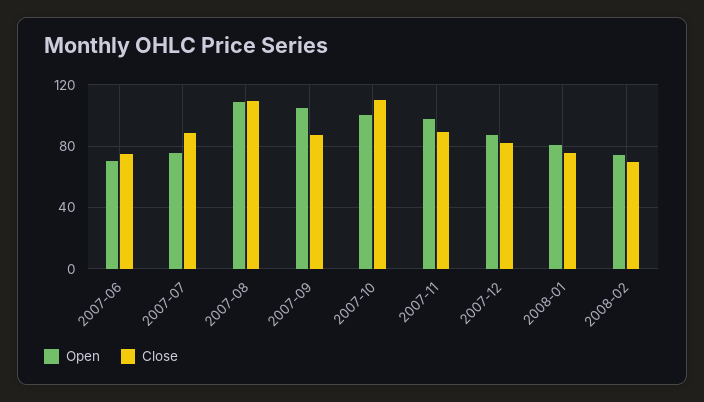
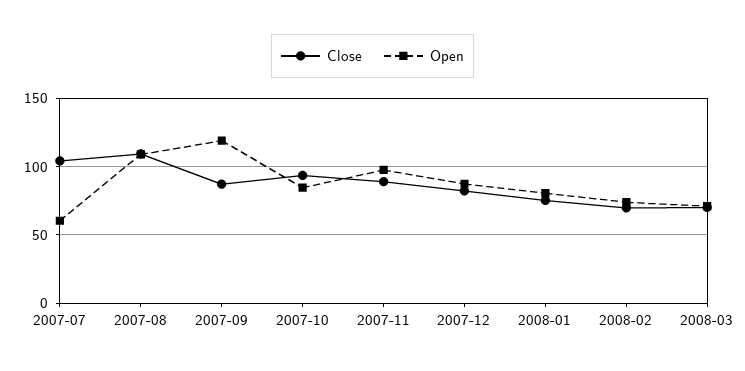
Open, 2007-06: 70 -> none
Close, 2007-06: 75 -> none
Open, 2007-07: 75 -> 60
Close, 2007-07: 90 -> 105
Open, 2007-09: 105 -> 120
Open, 2007-10: 100 -> 85
Close, 2007-10: 110 -> 95
Close, 2008-03: none -> 70
Open, 2008-03: none -> 70

